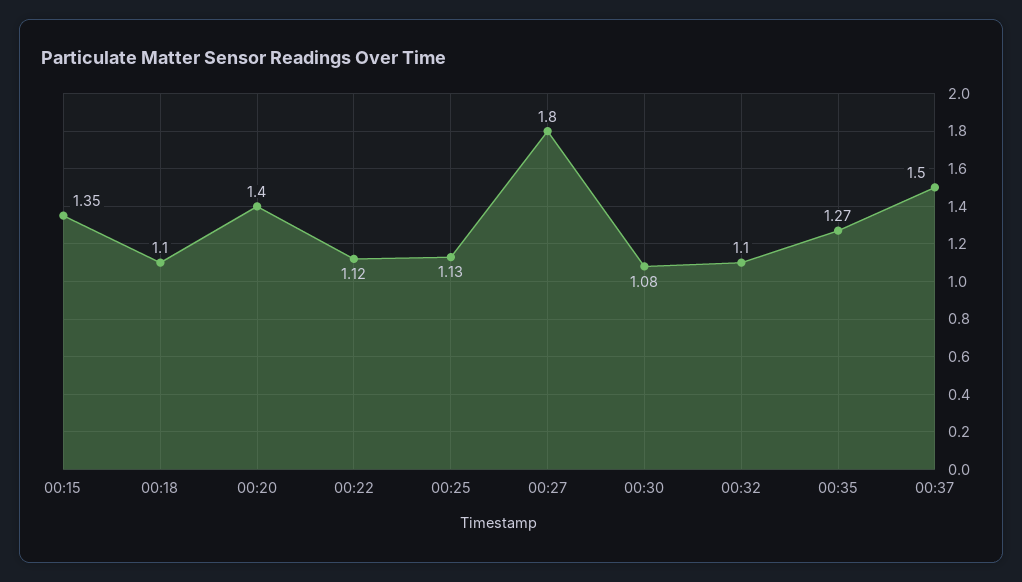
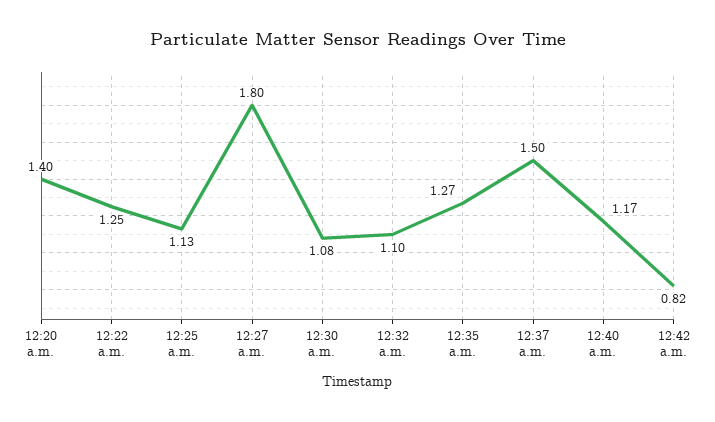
00:15: 1.35 -> none
00:18: 1.1 -> none
00:22: 1.12 -> 1.25
12:40 a.m.: none -> 1.17
12:42 a.m.: none -> 0.82

